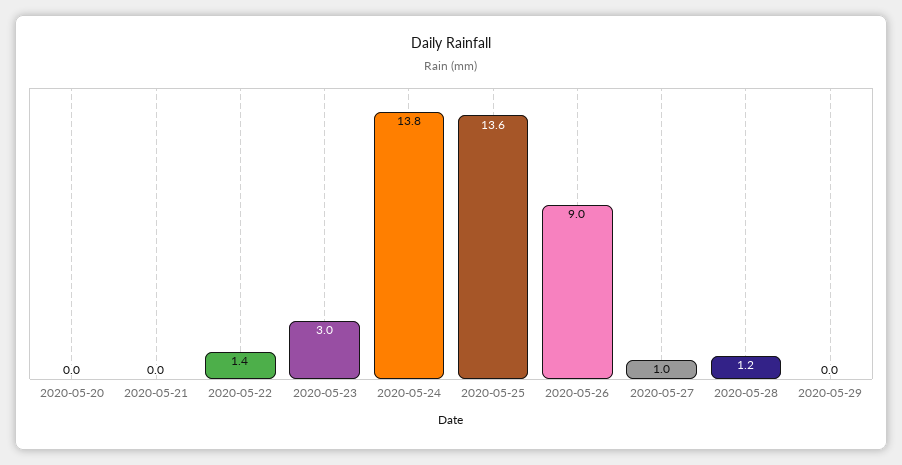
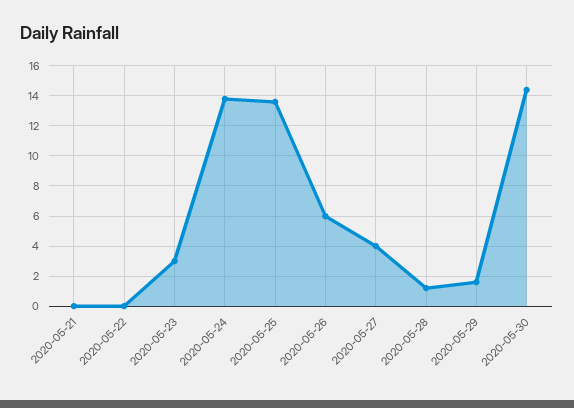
2020-05-20: 0 -> none
2020-05-22: 1.4 -> 0
2020-05-26: 9 -> 6
2020-05-27: 1 -> 4
2020-05-29: 0 -> 1.5
2020-05-30: none -> 14.5

